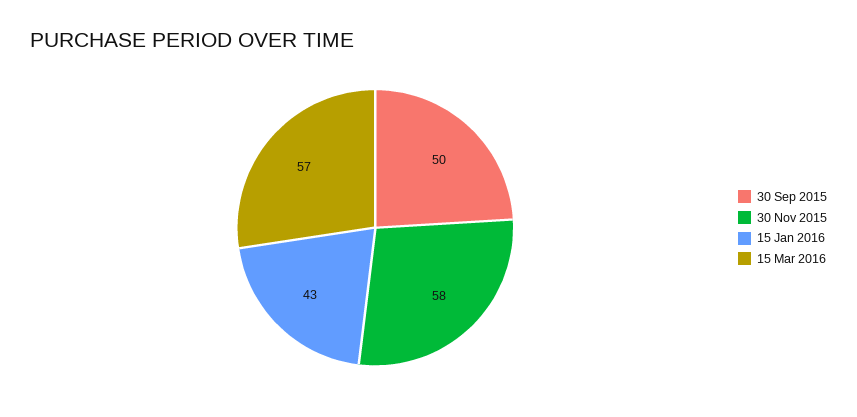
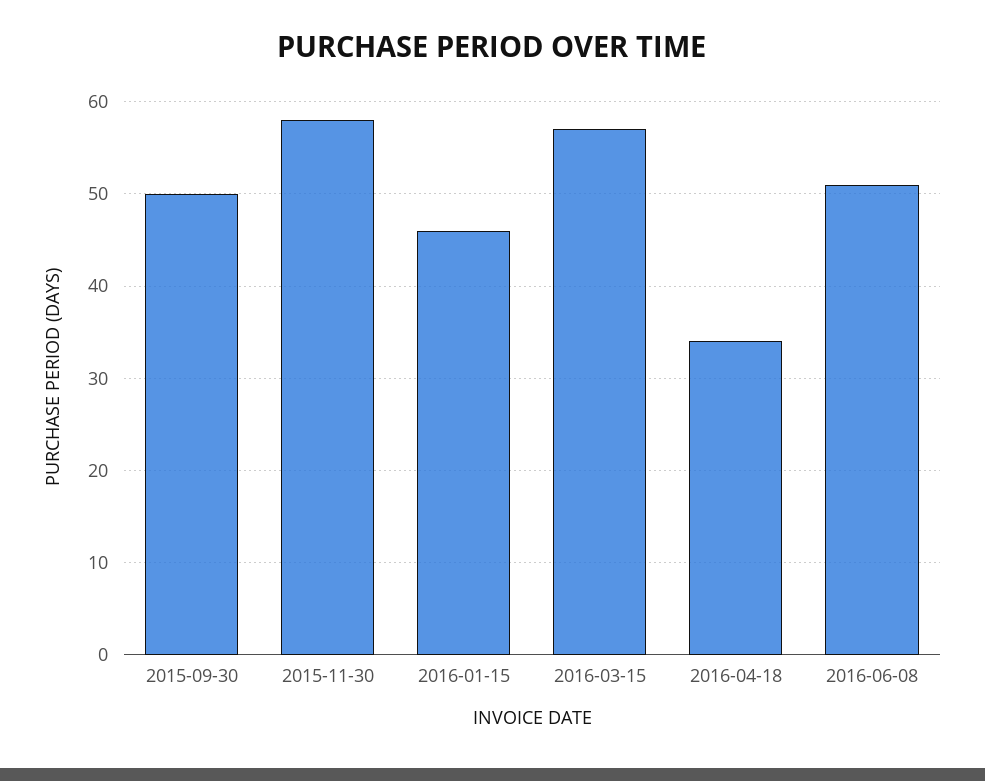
15 Jan 2016: 43 -> 46
2016-04-18: none -> 34
2016-06-08: none -> 51

